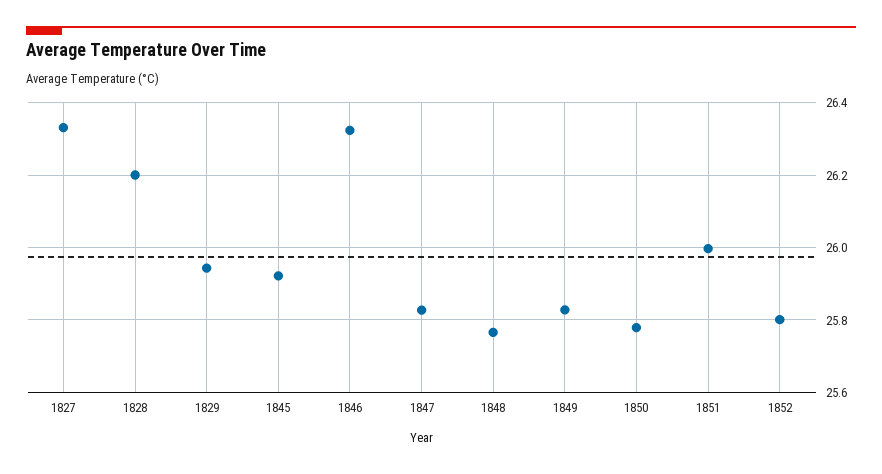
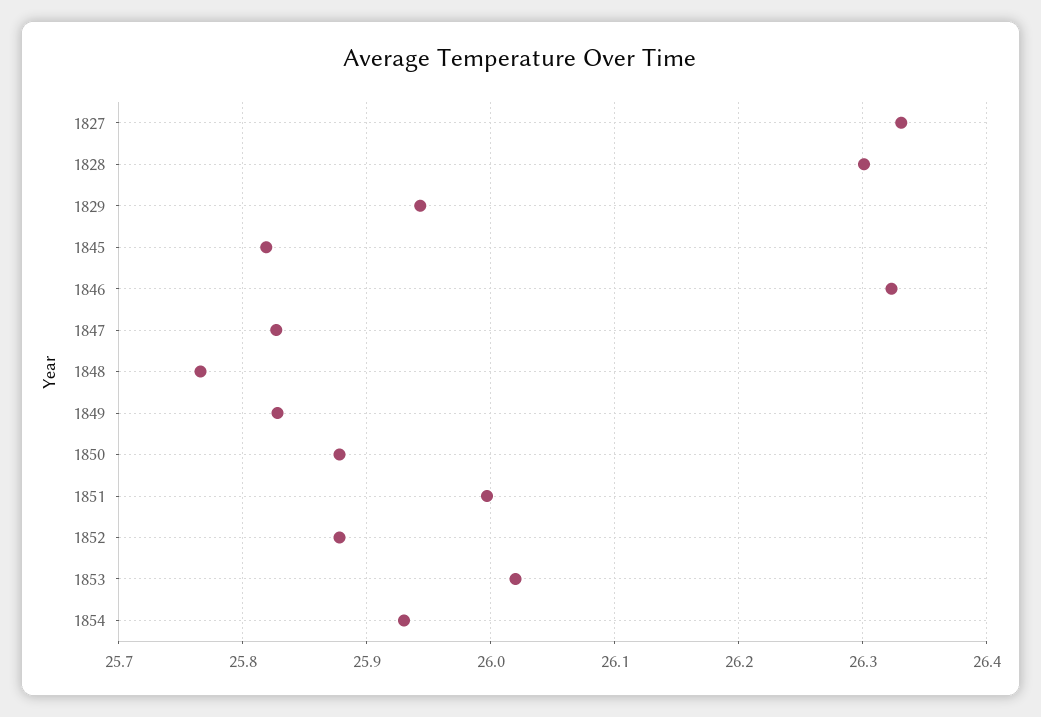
1828: 26.2 -> 26.3
1845: 25.92 -> 25.82
1850: 25.78 -> 25.88
1852: 25.8 -> 25.88
1853: none -> 26.02
1854: none -> 25.93

